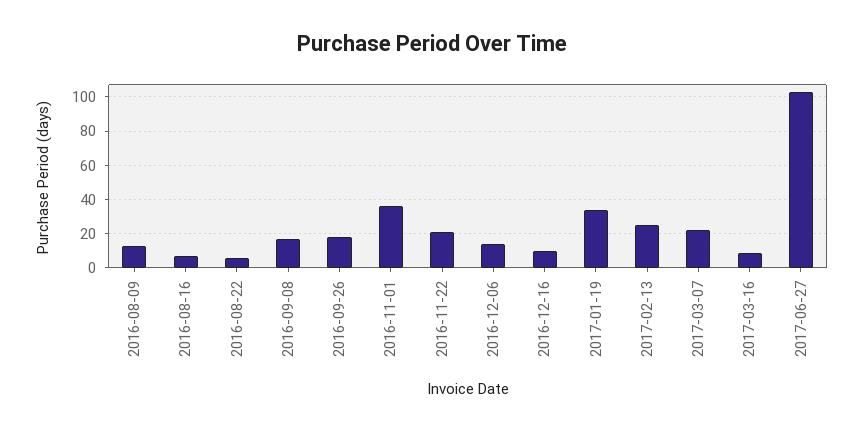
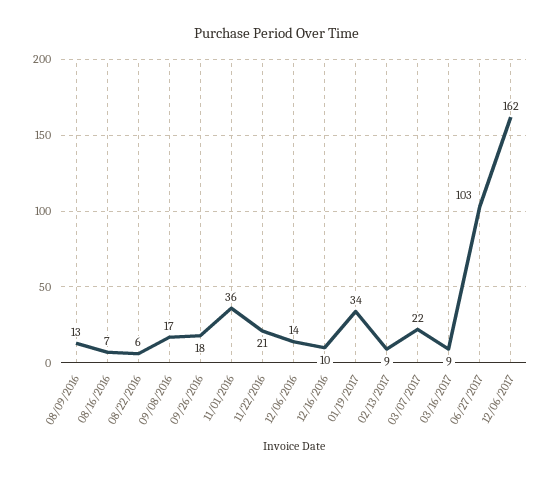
2017-02-13: 25 -> 9
12/06/2017: none -> 162

